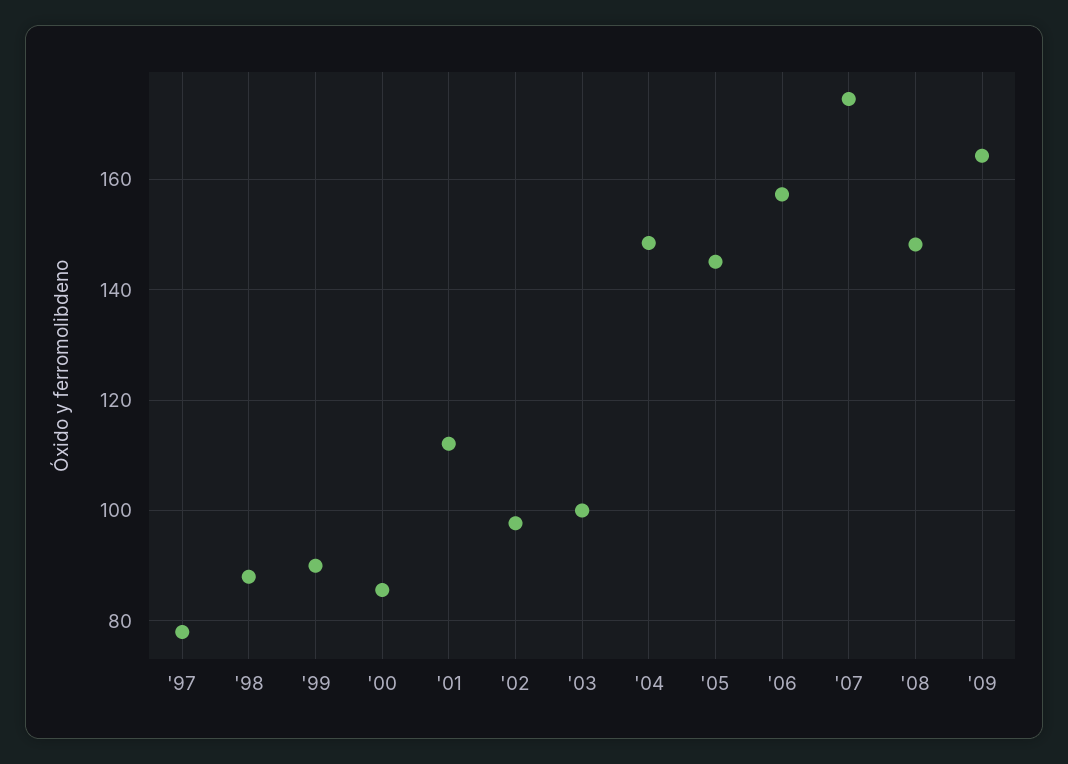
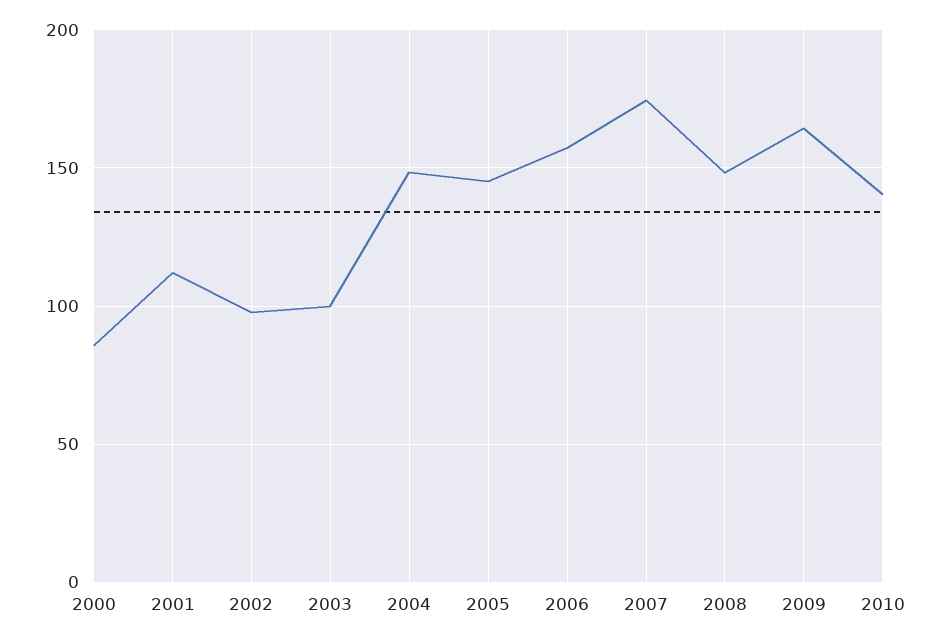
'97: 78 -> none
'98: 88 -> none
'99: 90 -> none
2010: none -> 140

